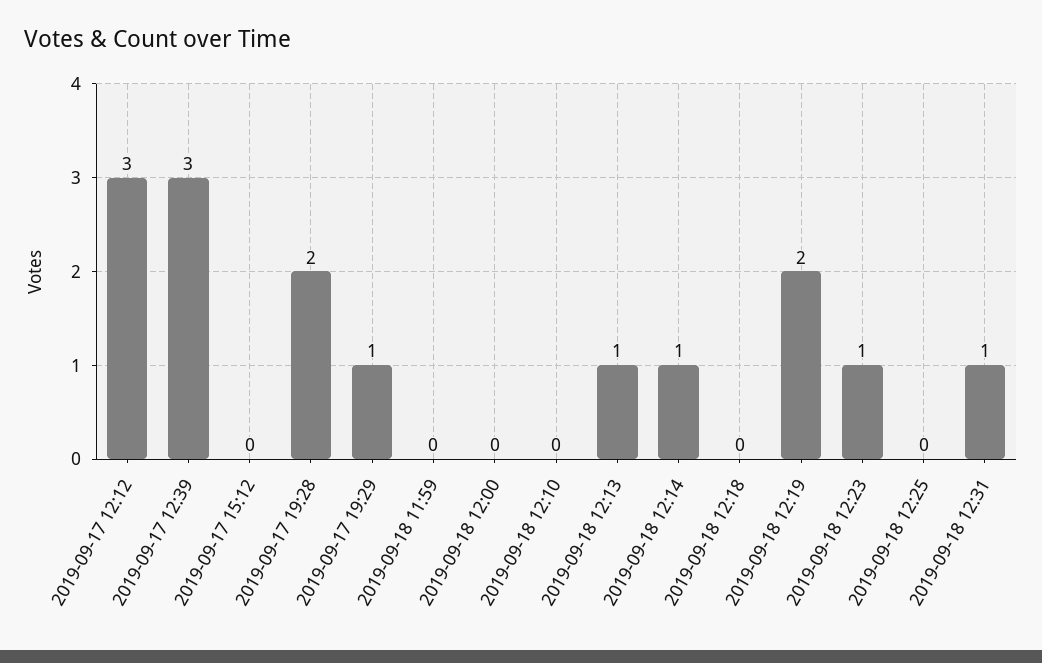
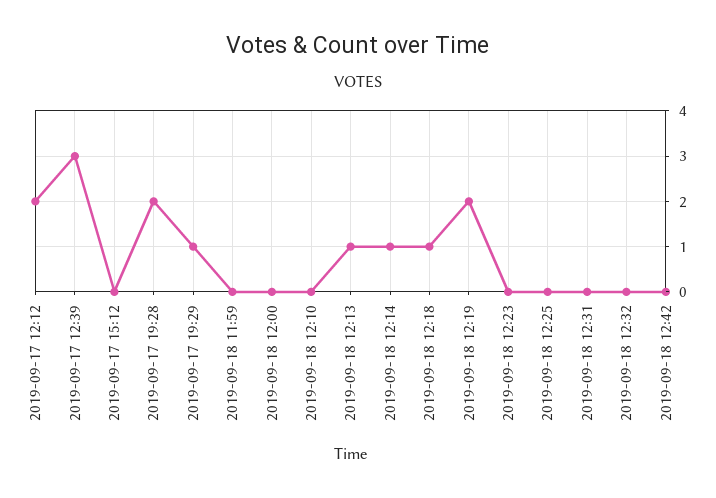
2019-09-17 12:12: 3 -> 2
2019-09-18 12:18: 0 -> 1
2019-09-18 12:23: 1 -> 0
2019-09-18 12:31: 1 -> 0
2019-09-18 12:32: none -> 0
2019-09-18 12:42: none -> 0

